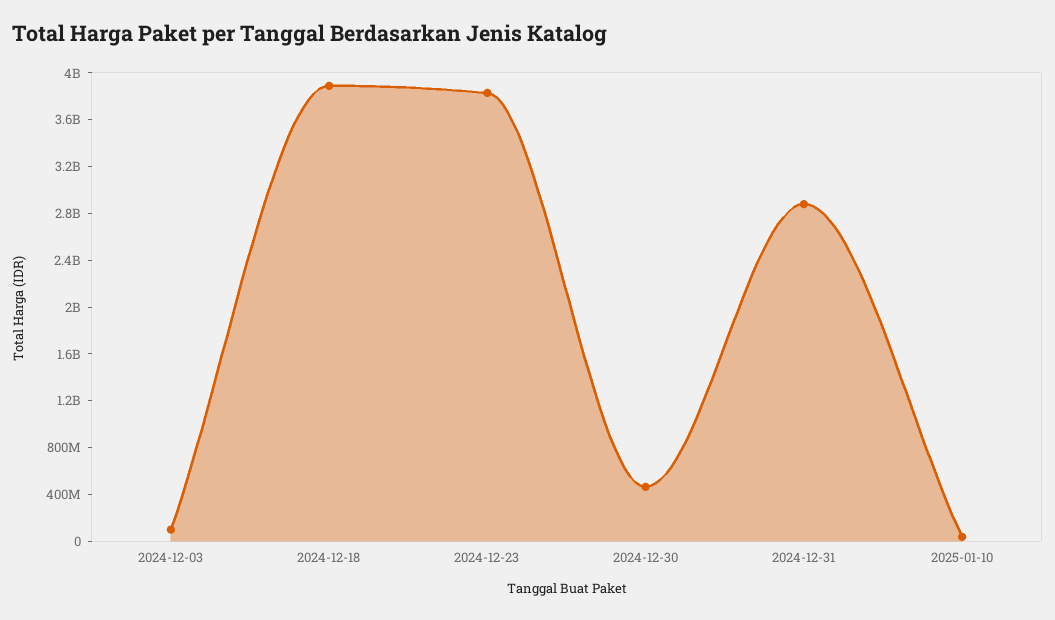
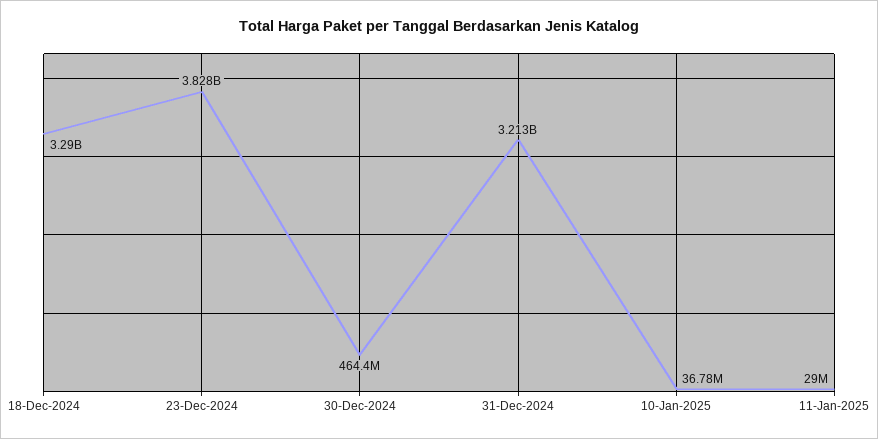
2024-12-03: 100000000 -> none
2024-12-18: 3900000000 -> 3290000000
2024-12-31: 2900000000 -> 3213000000
11-Jan-2025: none -> 29000000

